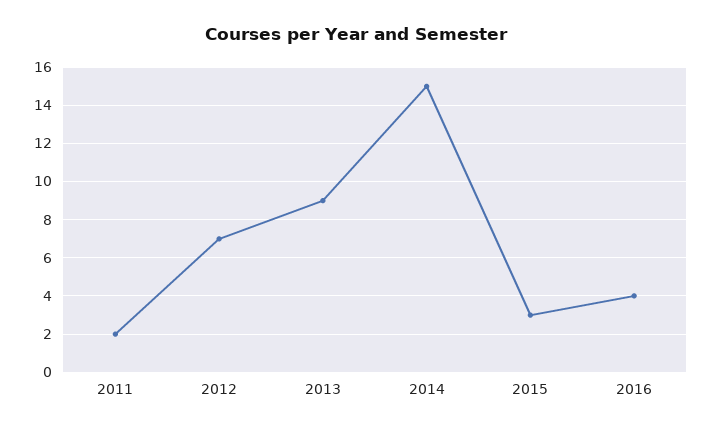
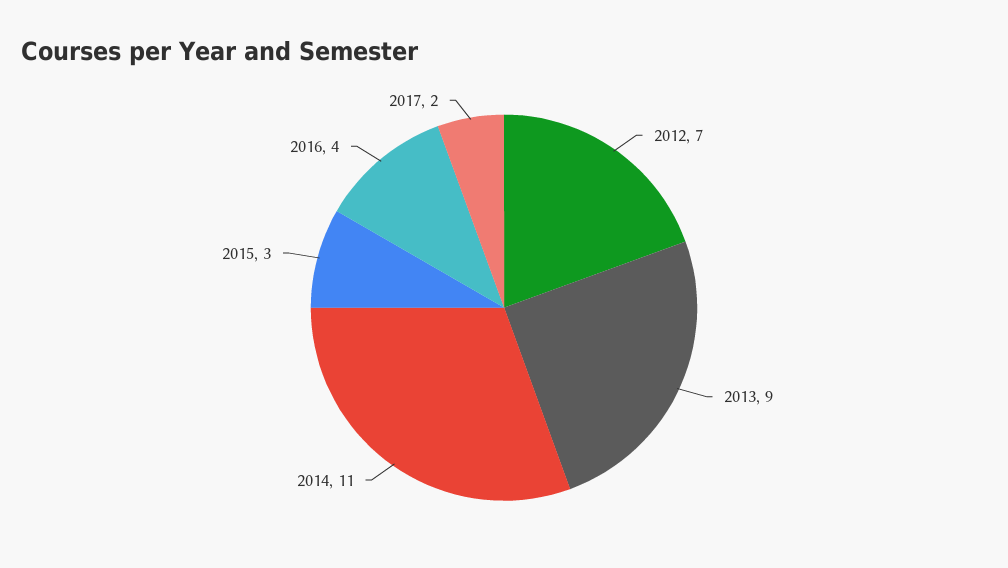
2011: 2 -> none
2014: 15 -> 11
2017: none -> 2

